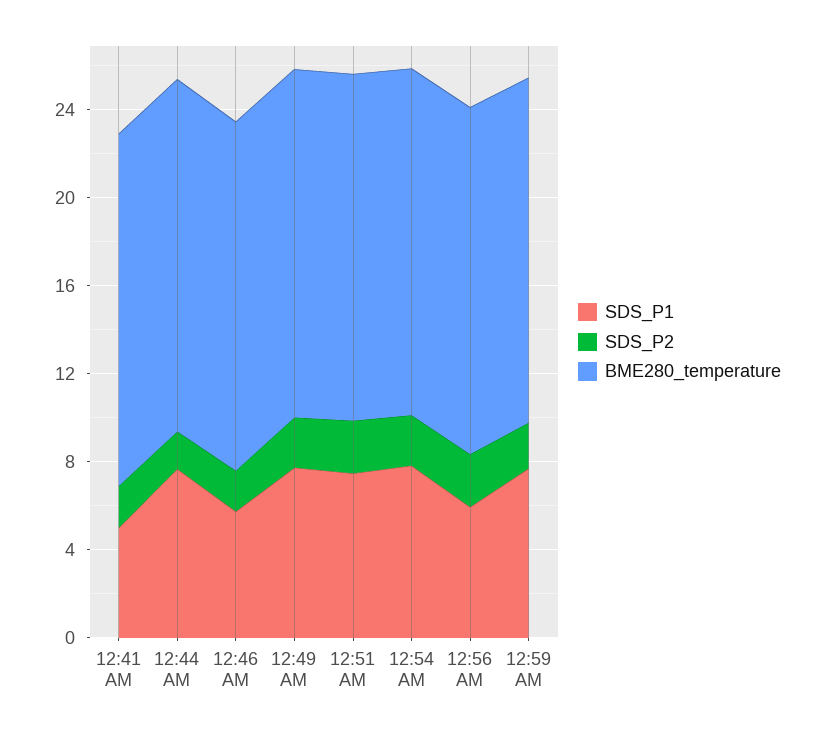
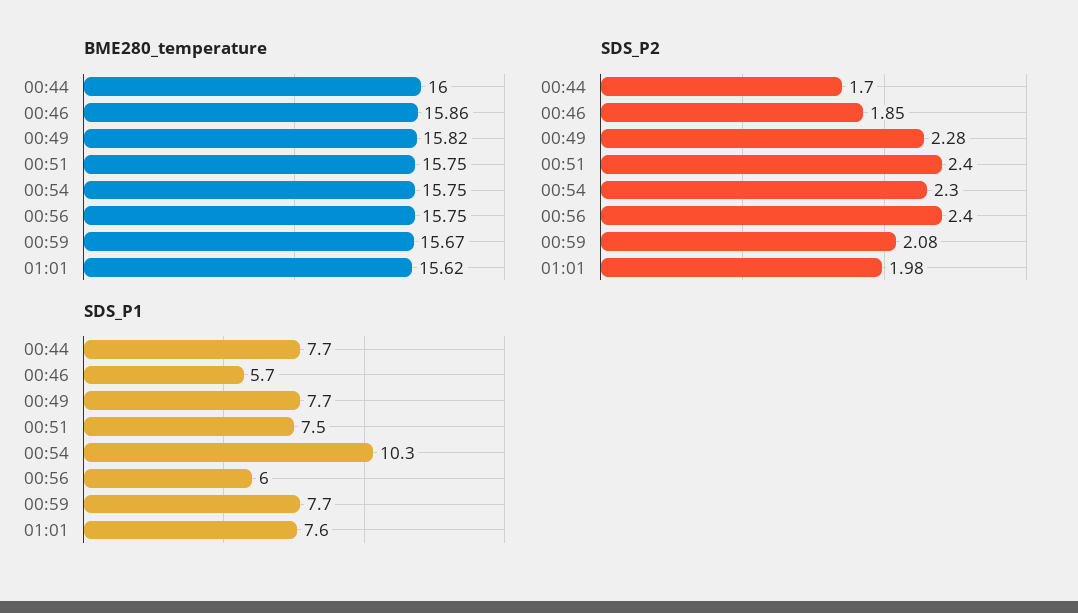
SDS_P1, 12:41 AM: 5 -> none
SDS_P2, 12:41 AM: 2 -> none
BME280_temperature, 12:41 AM: 16 -> none
SDS_P1, 12:54 AM: 8 -> 10.3
BME280_temperature, 01:01: none -> 15.62
SDS_P2, 01:01: none -> 1.98
SDS_P1, 01:01: none -> 7.6

